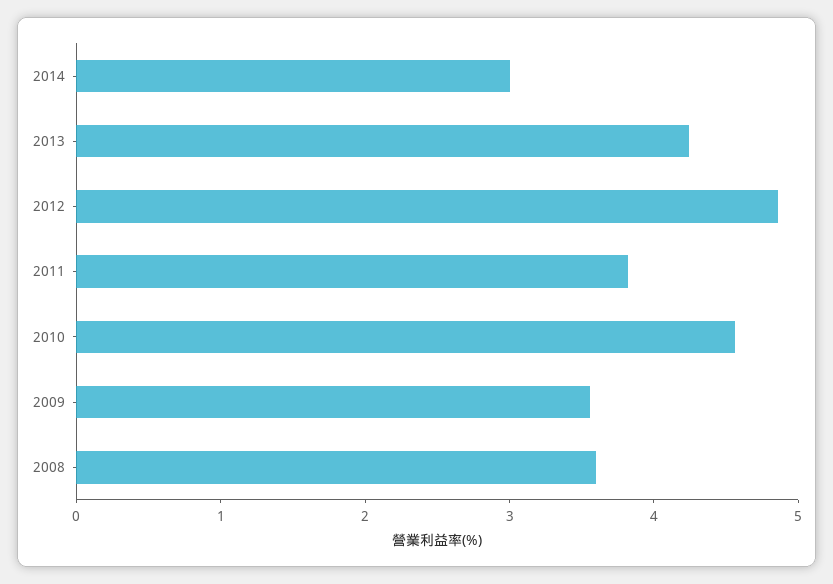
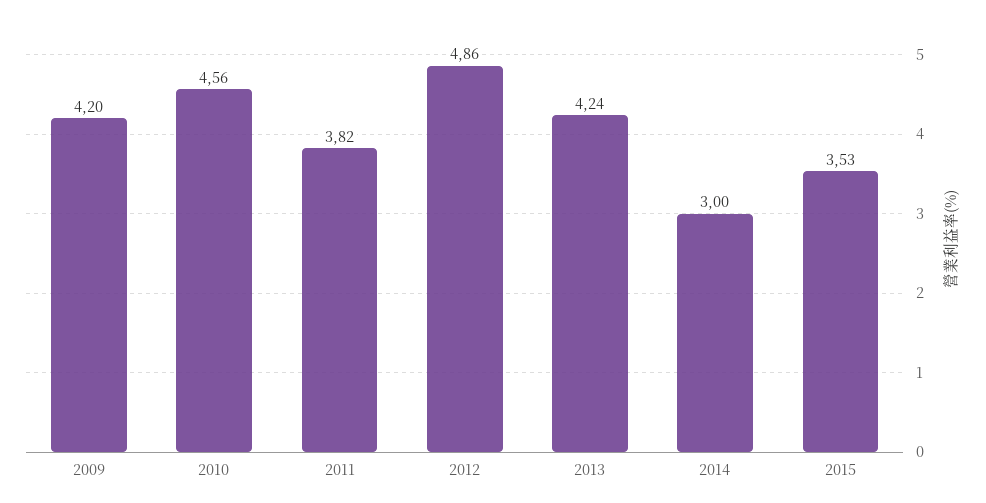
2009: 3.6 -> 4.2
2008: 3.6 -> none
2015: none -> 3.53

